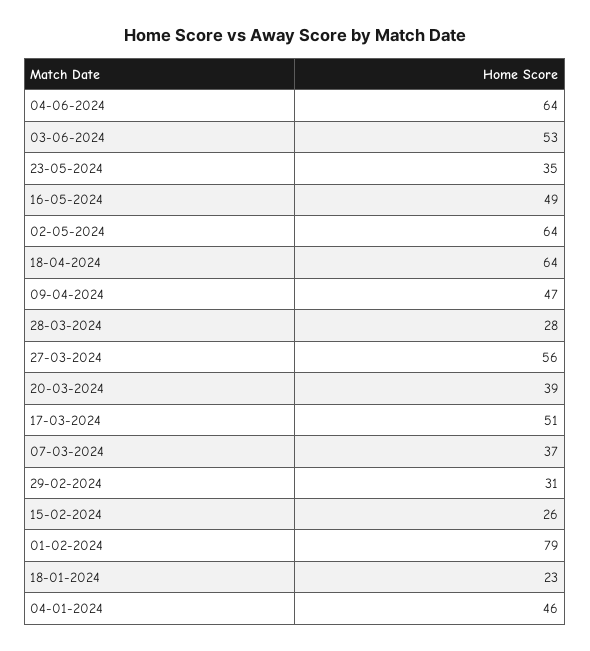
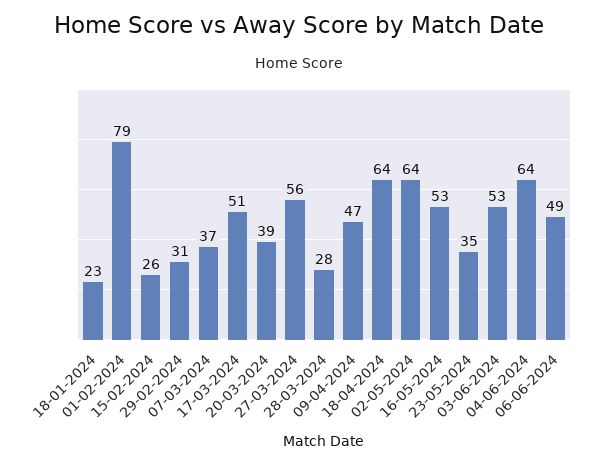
16-05-2024: 49 -> 53
04-01-2024: 46 -> none
06-06-2024: none -> 49

